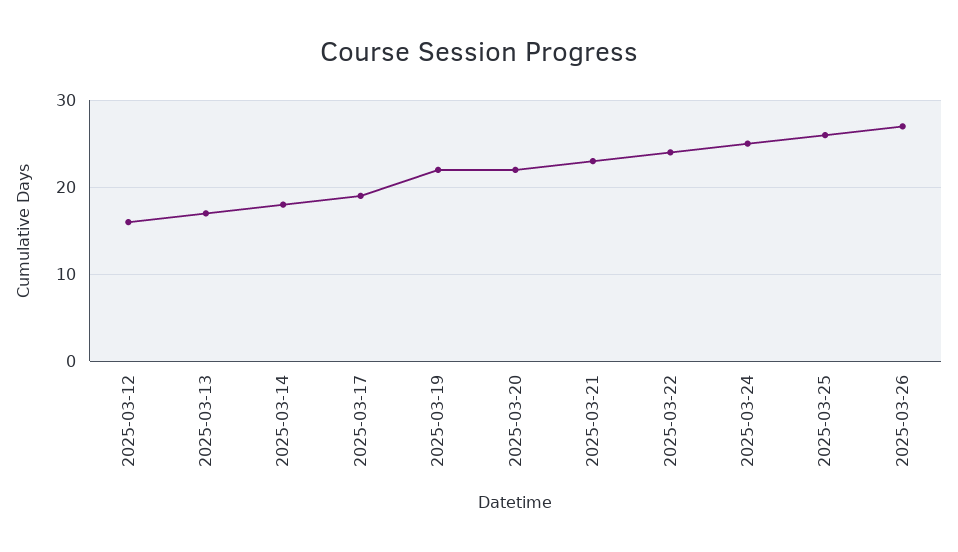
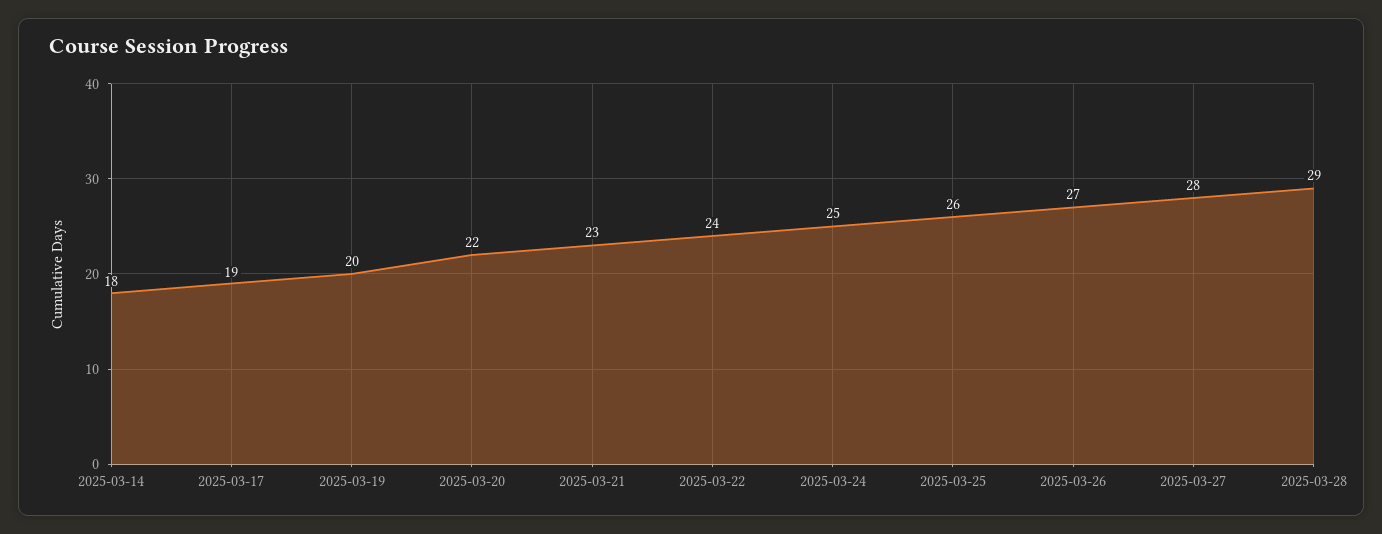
2025-03-12: 16 -> none
2025-03-13: 17 -> none
2025-03-19: 22 -> 20
2025-03-27: none -> 28
2025-03-28: none -> 29

